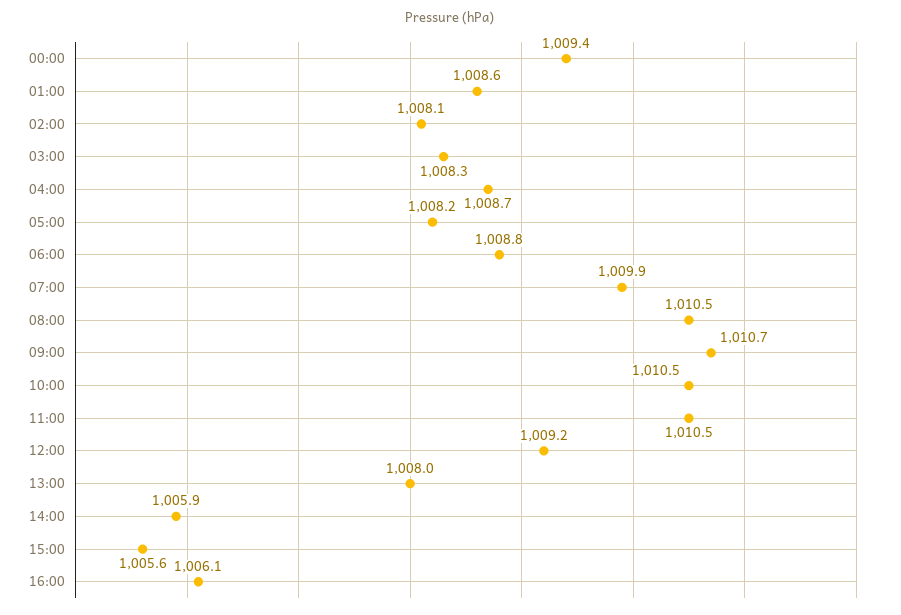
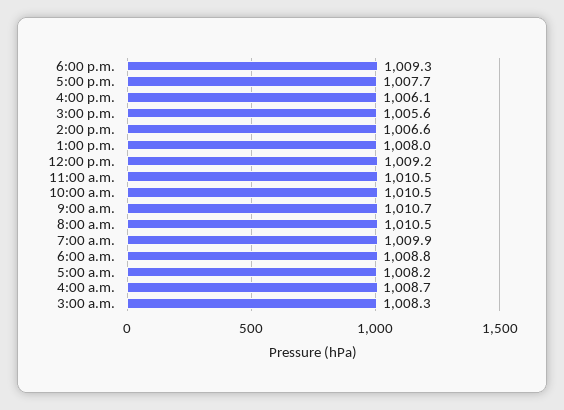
00:00: 1009.4 -> none
01:00: 1008.6 -> none
02:00: 1008.1 -> none
14:00: 1005.9 -> 1006.6
6:00 p.m.: none -> 1009.3
5:00 p.m.: none -> 1007.7

